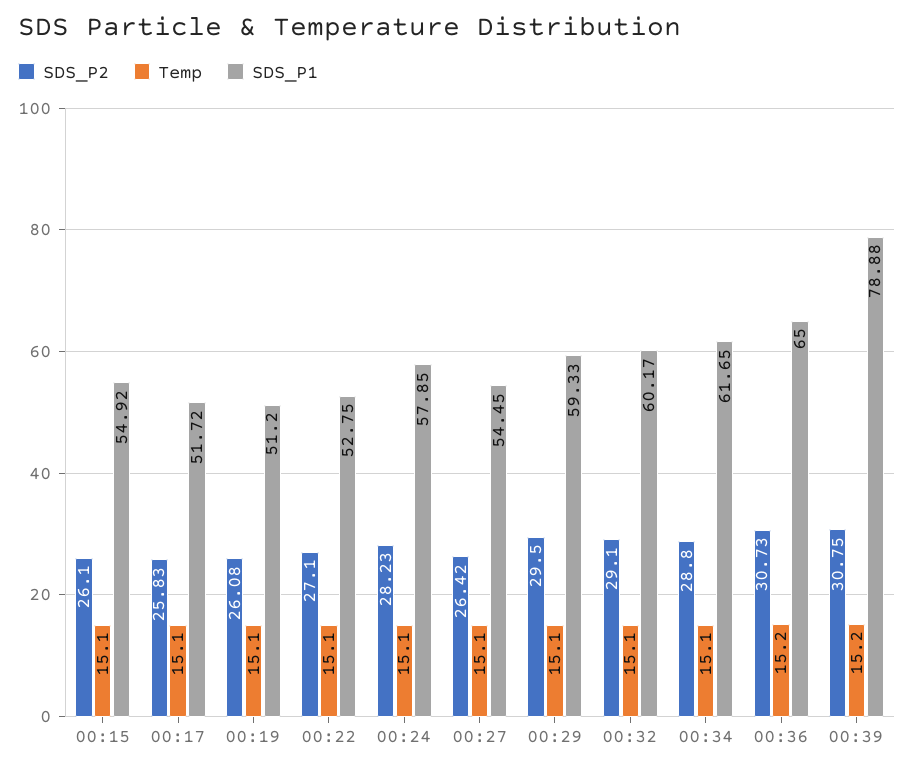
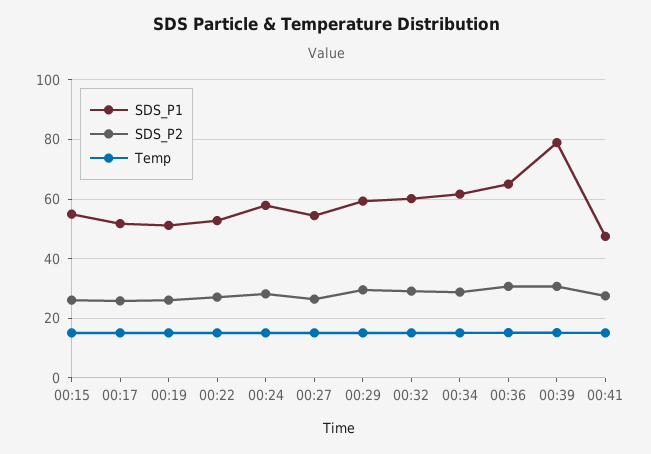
SDS_P1, 00:41: none -> 47.5
SDS_P2, 00:41: none -> 27.5
Temp, 00:41: none -> 15

